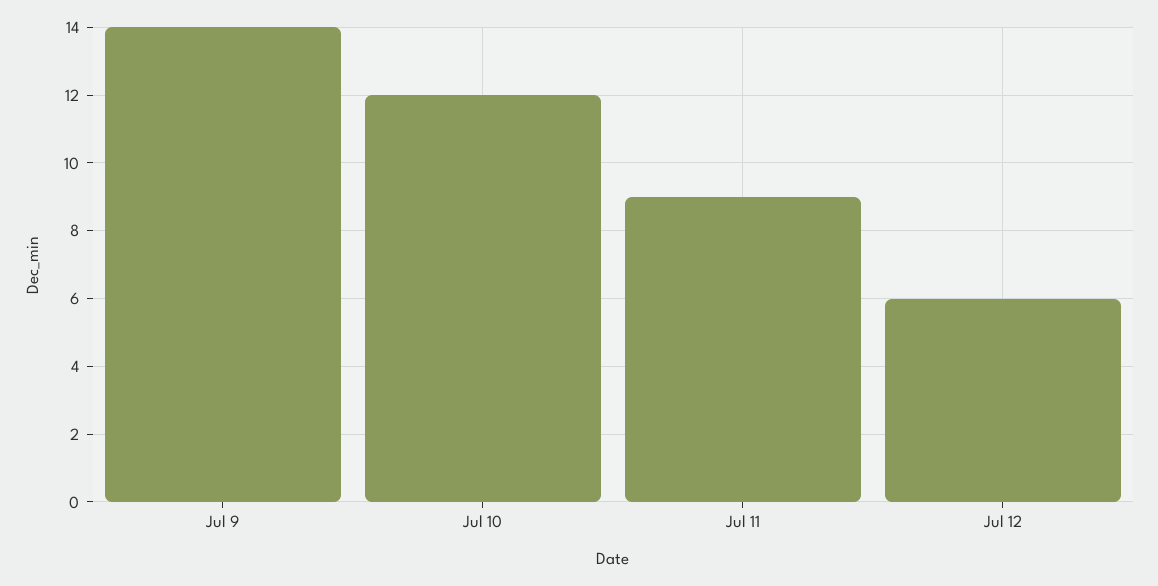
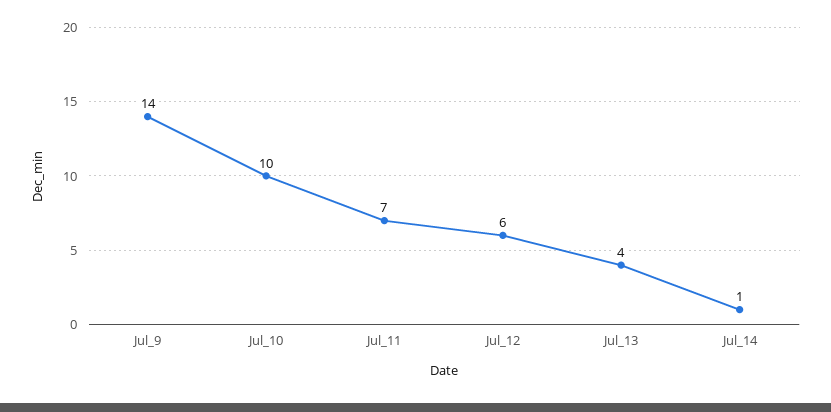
Jul 10: 12 -> 10
Jul 11: 9 -> 7
Jul_13: none -> 4
Jul_14: none -> 1

